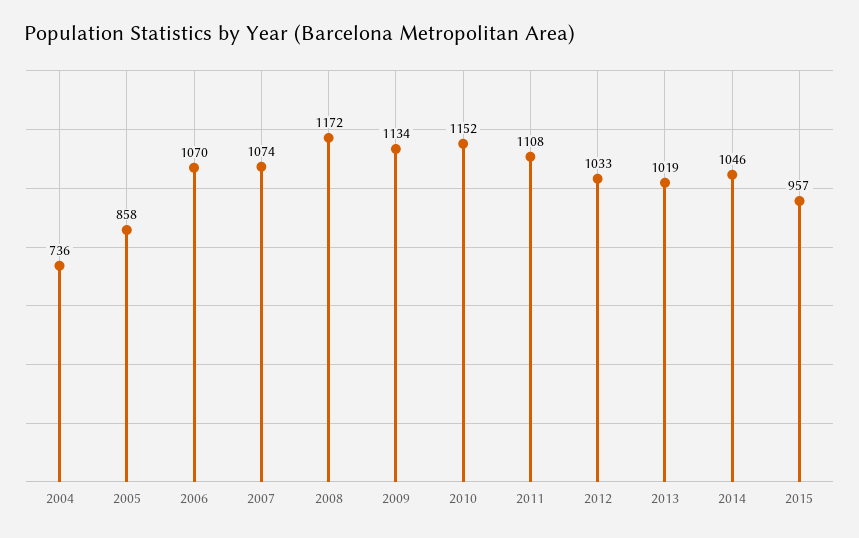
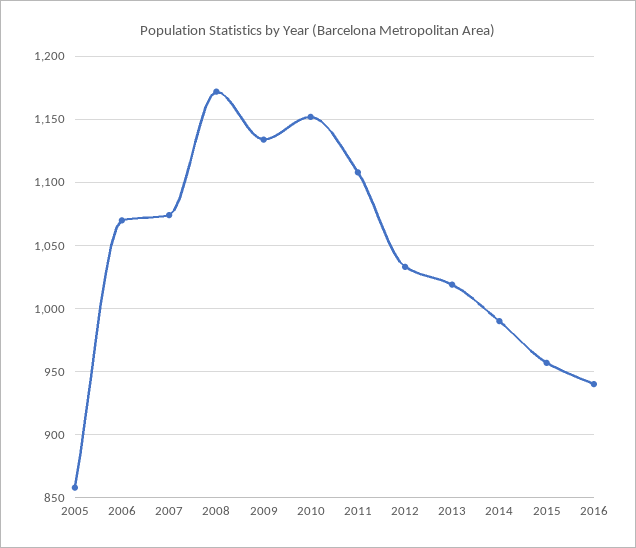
2004: 736 -> none
2014: 1046 -> 990
2016: none -> 940

